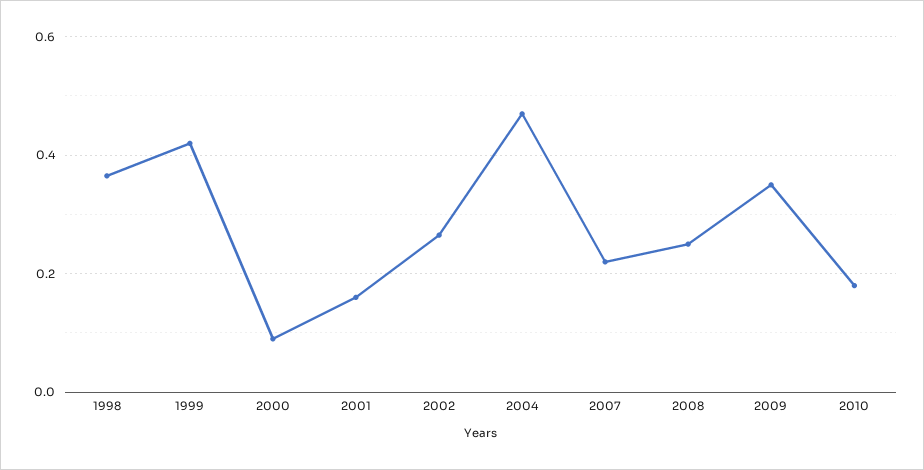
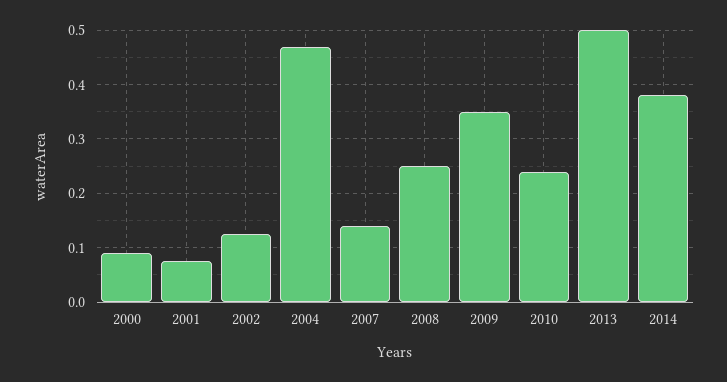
1998: 0.36 -> none
1999: 0.42 -> none
2001: 0.16 -> 0.08
2002: 0.26 -> 0.12
2007: 0.22 -> 0.14
2010: 0.18 -> 0.24
2013: none -> 0.5
2014: none -> 0.38

